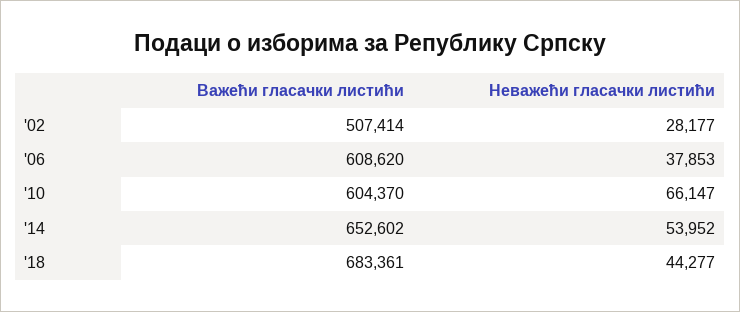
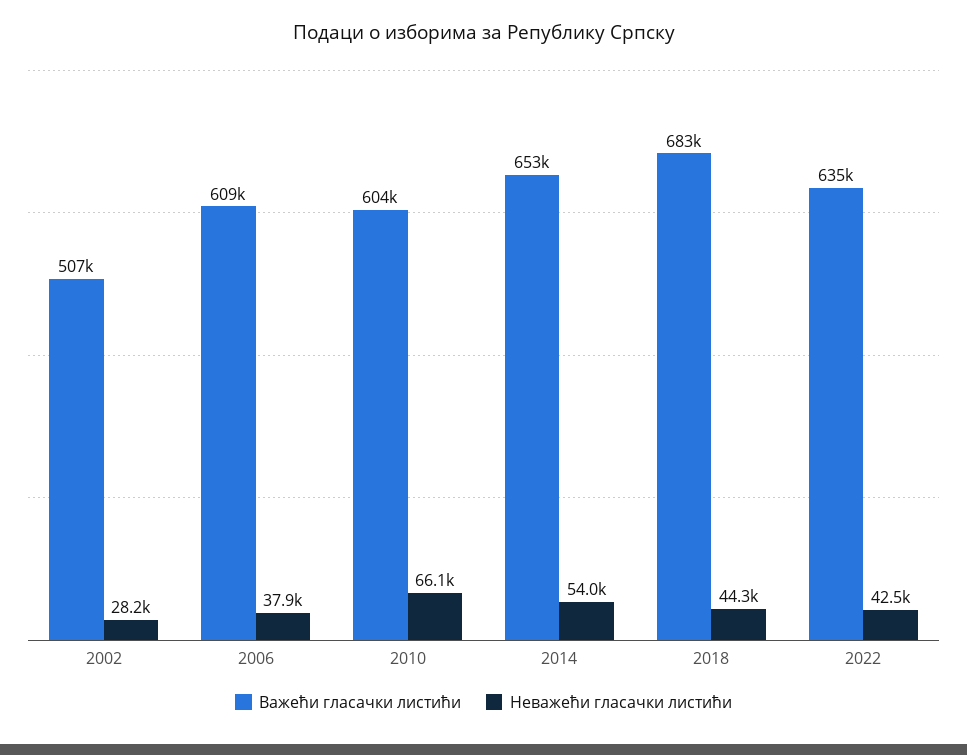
Важећи гласачки листићи, 2022: none -> 635000
Неважећи гласачки листићи, 2022: none -> 42500

